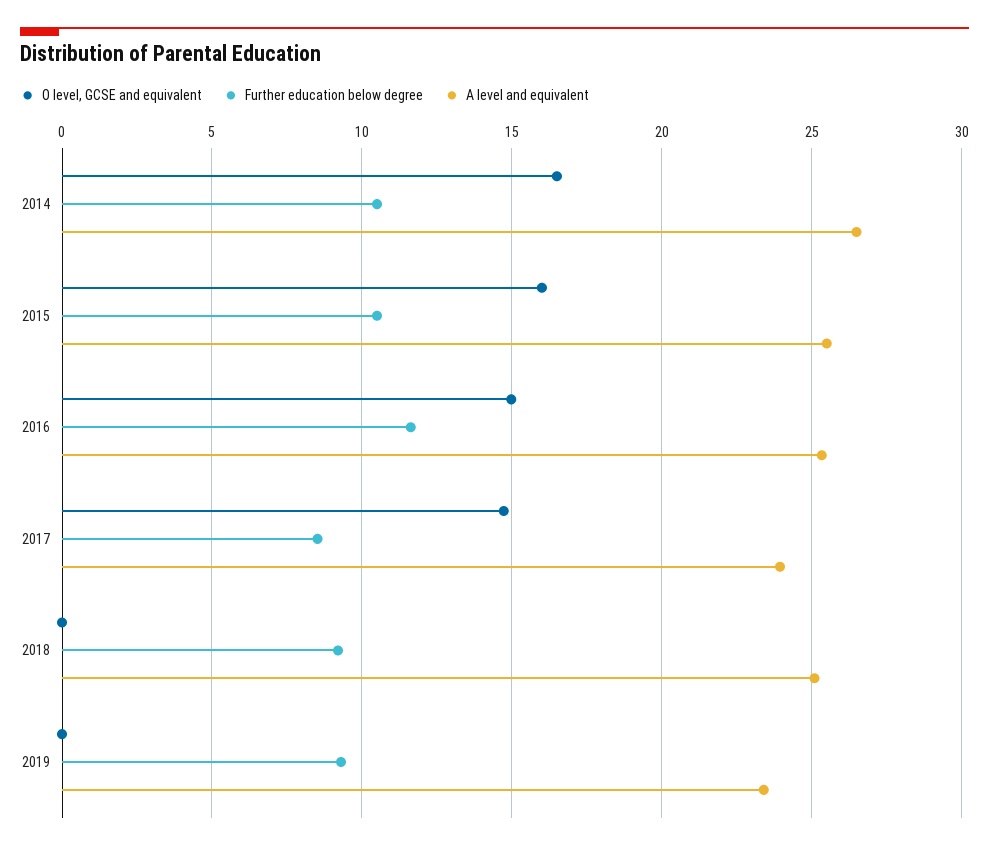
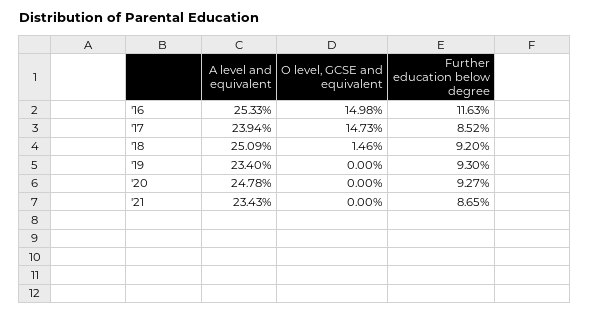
O level, GCSE and equivalent, 2014: 16.5 -> none
Further education below degree, 2014: 10.5 -> none
A level and equivalent, 2014: 26.5 -> none
O level, GCSE and equivalent, 2015: 16 -> none
Further education below degree, 2015: 10.5 -> none
A level and equivalent, 2015: 25.5 -> none
O level, GCSE and equivalent, 2018: 0 -> 1.46
A level and equivalent, '20: none -> 24.78
O level, GCSE and equivalent, '20: none -> 0
Further education below degree, '20: none -> 9.27
A level and equivalent, '21: none -> 23.43
O level, GCSE and equivalent, '21: none -> 0
Further education below degree, '21: none -> 8.65

